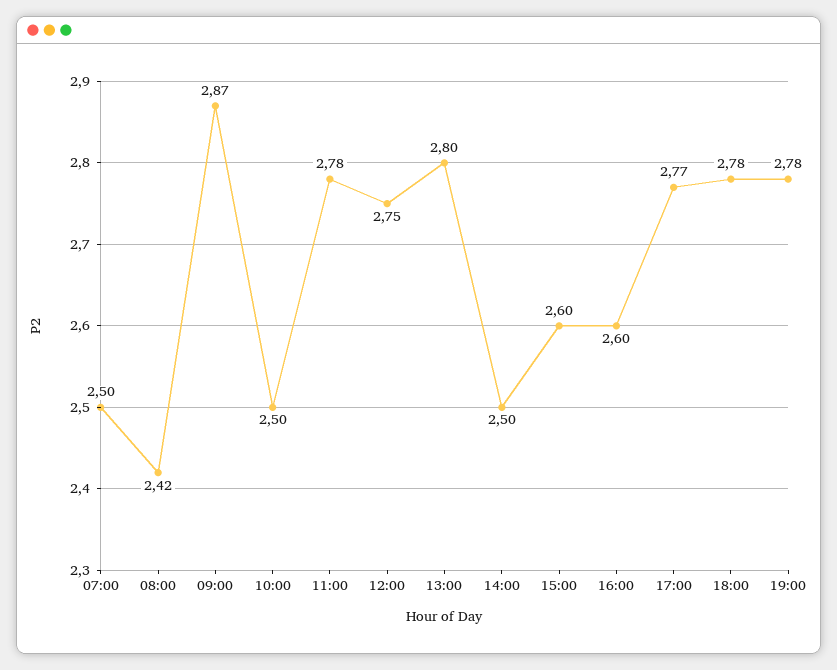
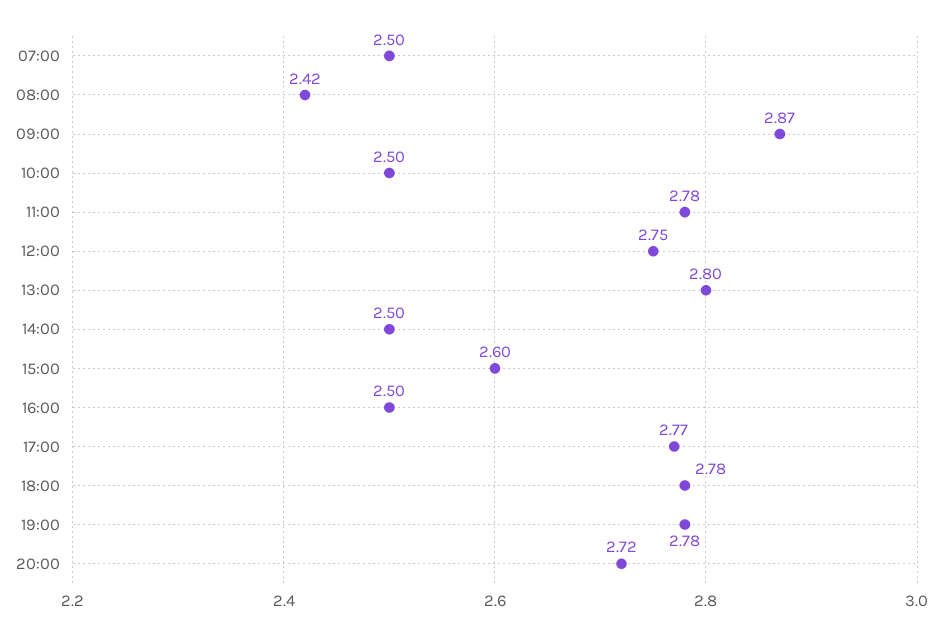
16:00: 2.6 -> 2.5
20:00: none -> 2.72

